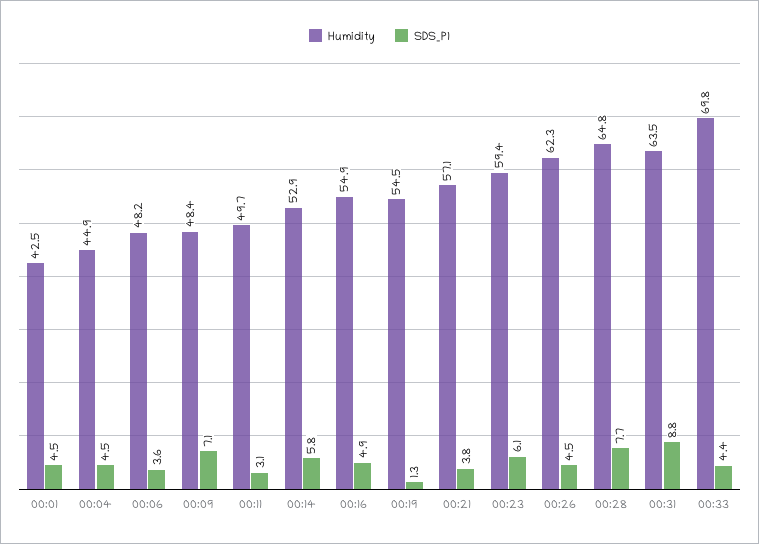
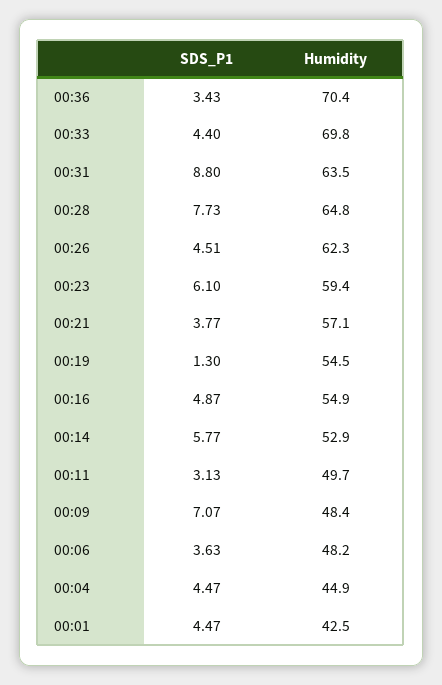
SDS_P1, 00:36: none -> 3.43
Humidity, 00:36: none -> 70.4

